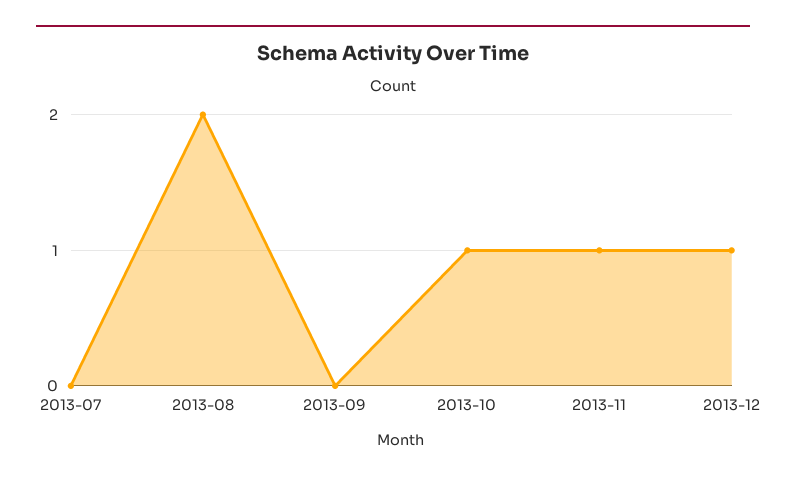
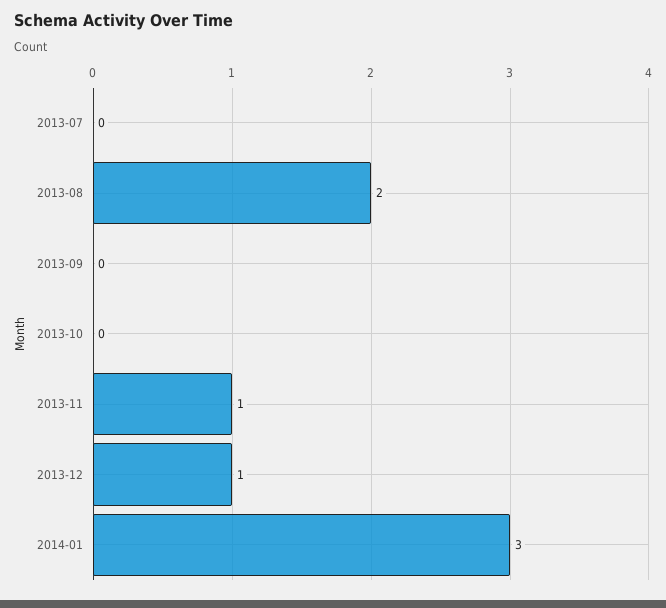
2013-10: 1 -> 0
2014-01: none -> 3

